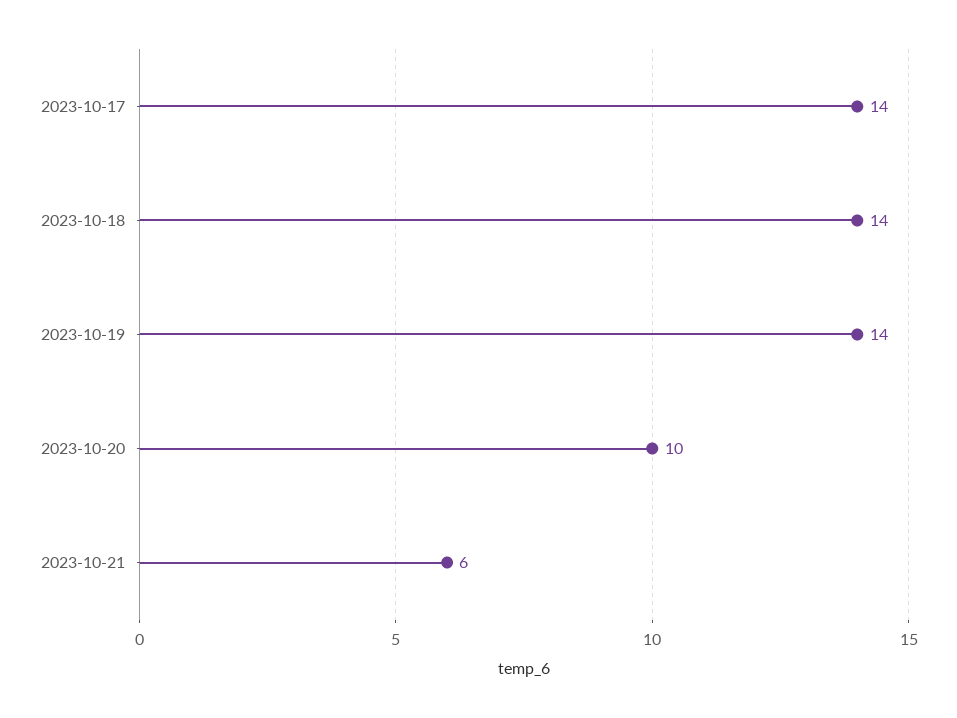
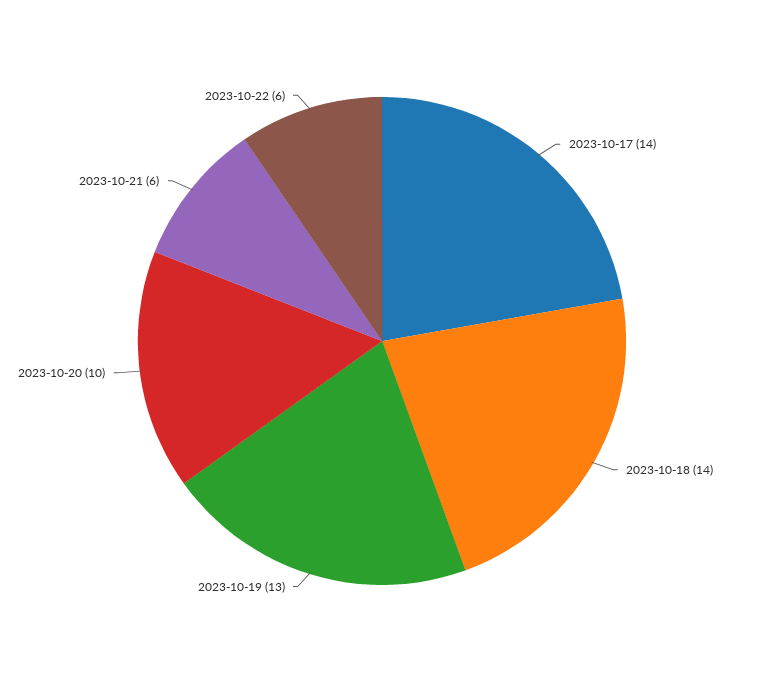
2023-10-19: 14 -> 13
2023-10-22: none -> 6

